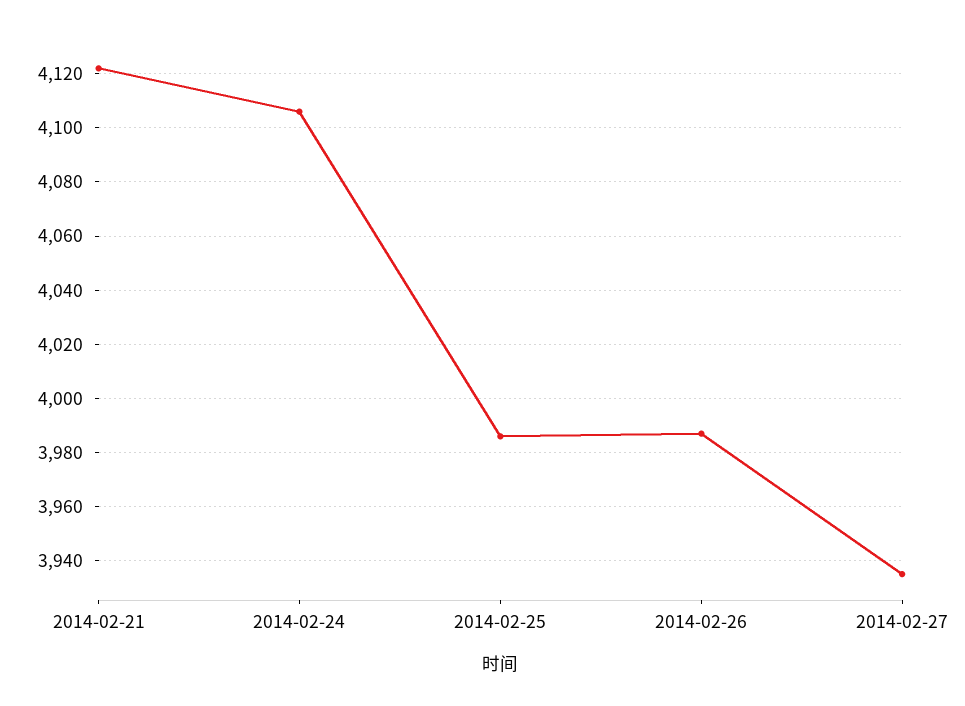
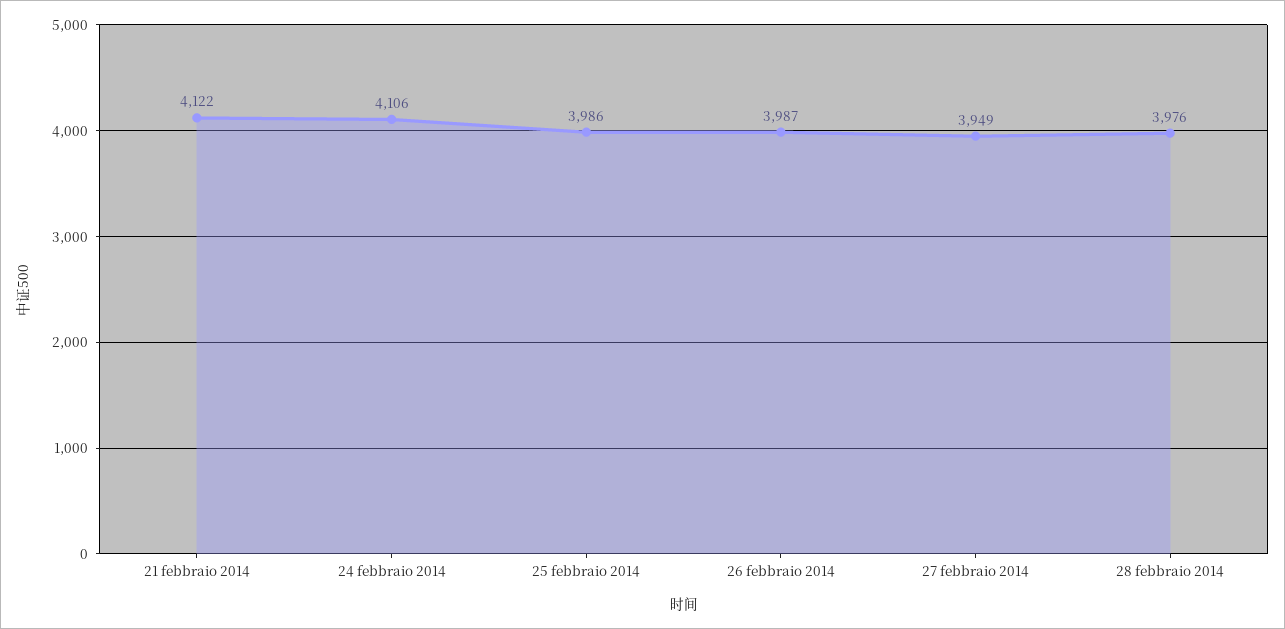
2014-02-27: 3935 -> 3949
28 febbraio 2014: none -> 3976

